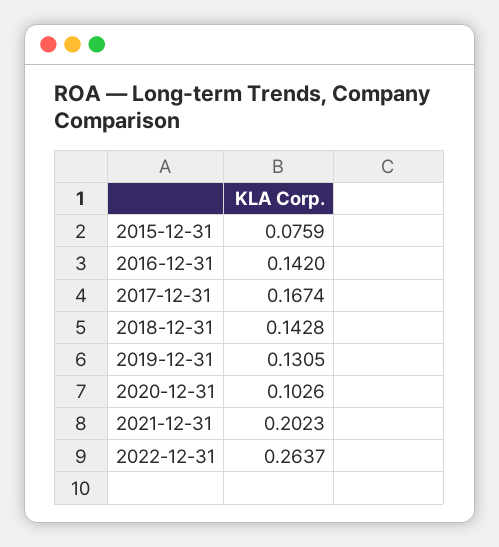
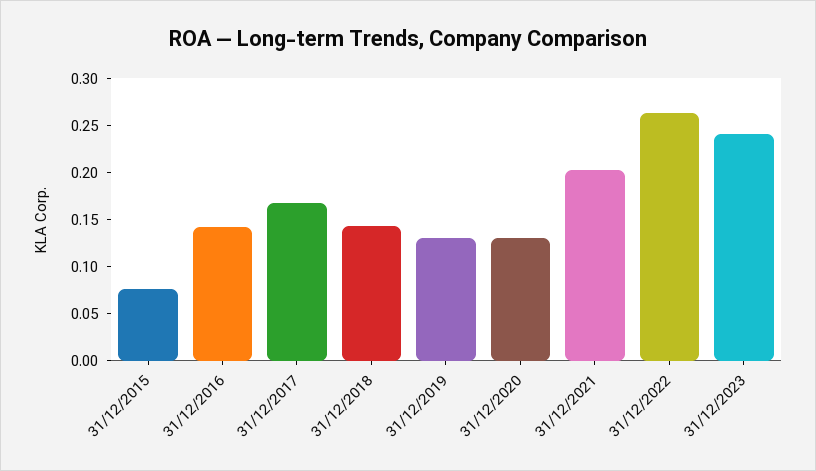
2020-12-31: 0.1026 -> 0.13
31/12/2023: none -> 0.24

